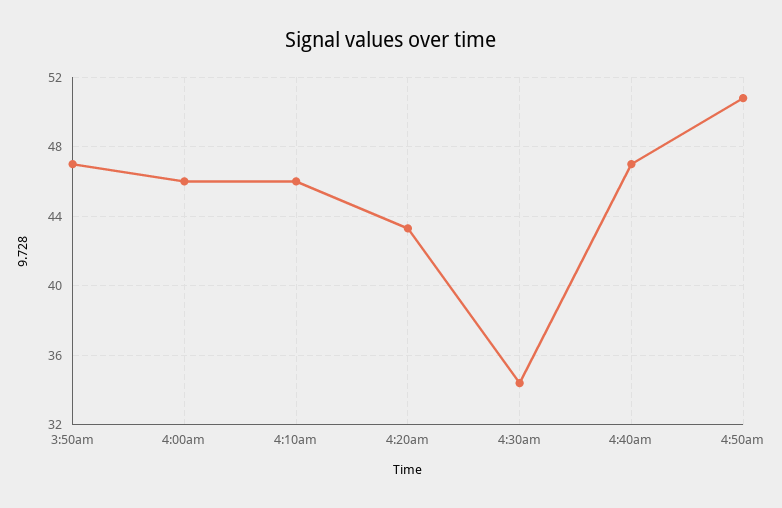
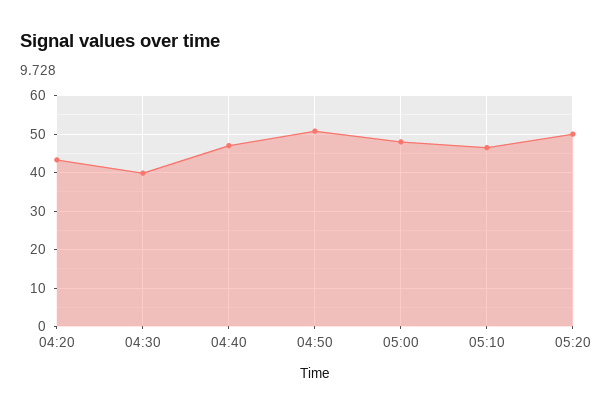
3:50am: 47 -> none
4:00am: 46 -> none
4:10am: 46 -> none
4:30am: 34.5 -> 40
05:00: none -> 48
05:10: none -> 46
05:20: none -> 50

